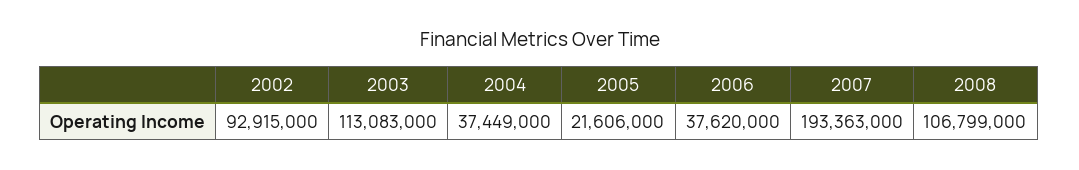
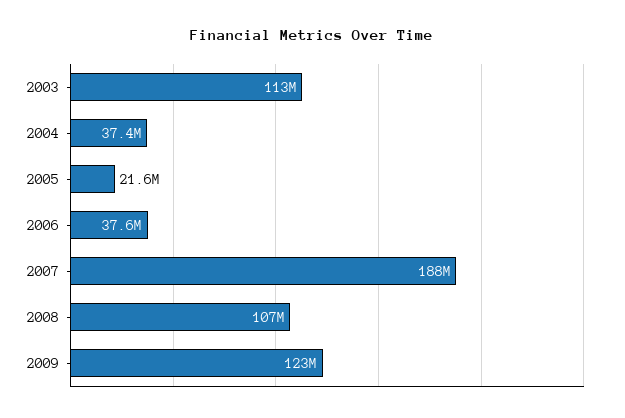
2002: 92915000 -> none
2007: 193363000 -> 188000000
2009: none -> 123000000

